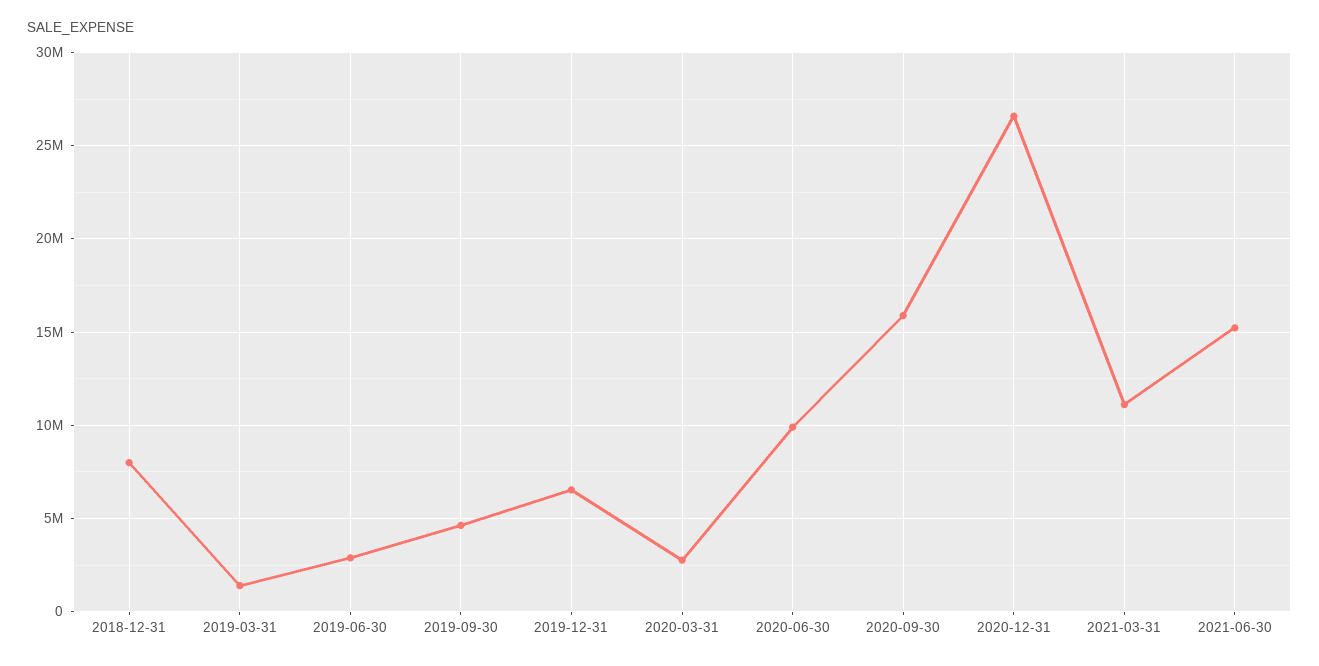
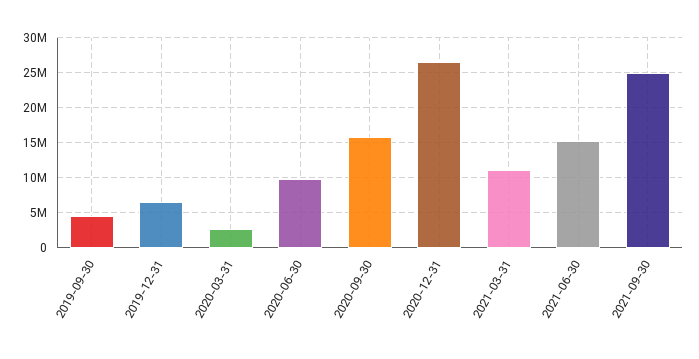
2018-12-31: 8000000 -> none
2019-03-31: 1500000 -> none
2019-06-30: 3000000 -> none
2021-09-30: none -> 25000000

